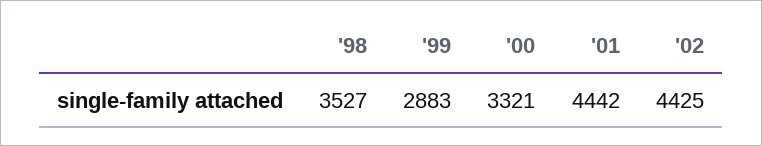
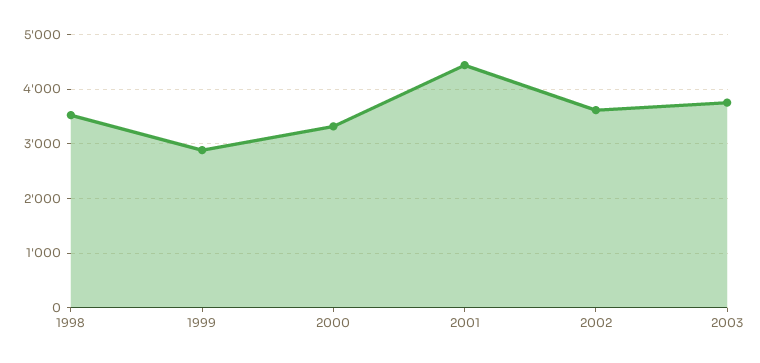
'02: 4425 -> 3600
2003: none -> 3800

